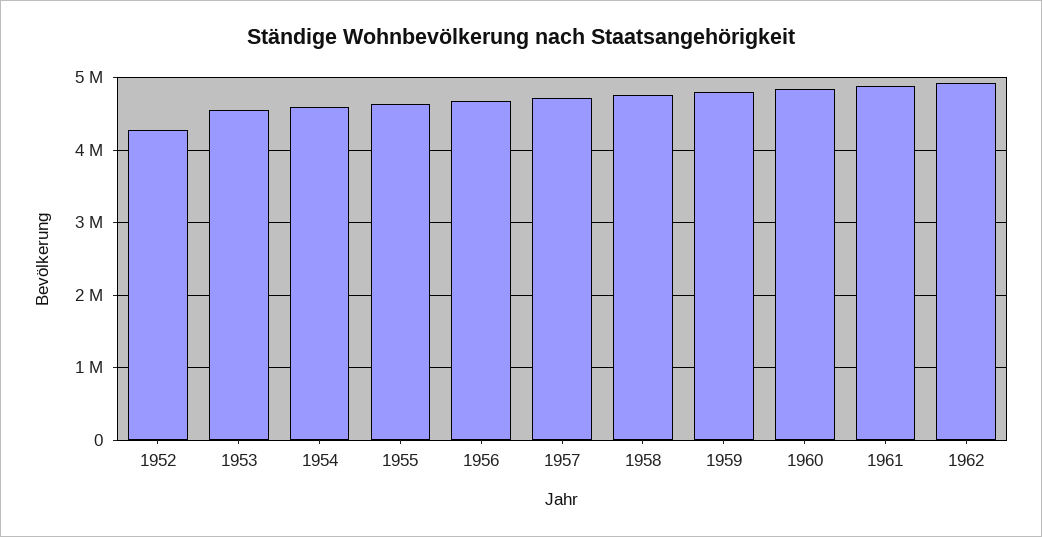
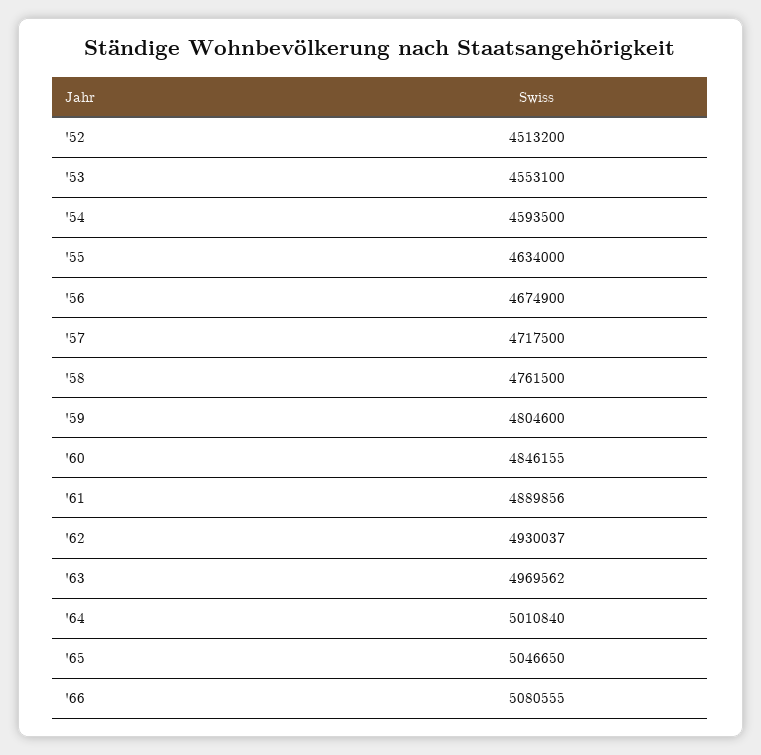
1952: 4300000 -> 4513200
'63: none -> 4969562
'64: none -> 5010840
'65: none -> 5046650
'66: none -> 5080555

